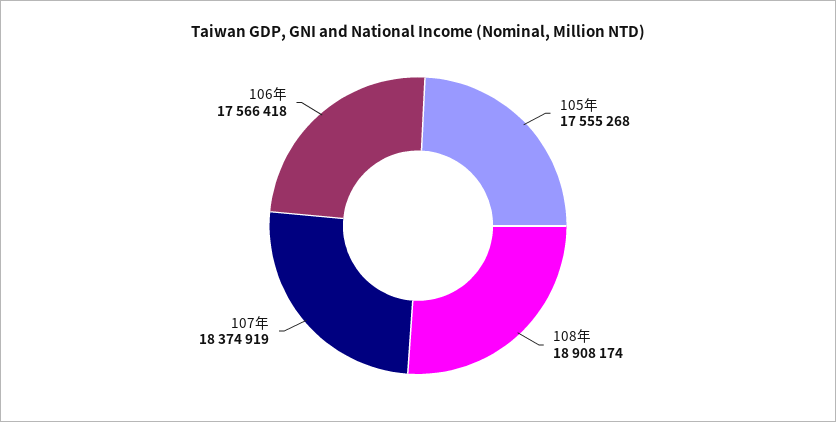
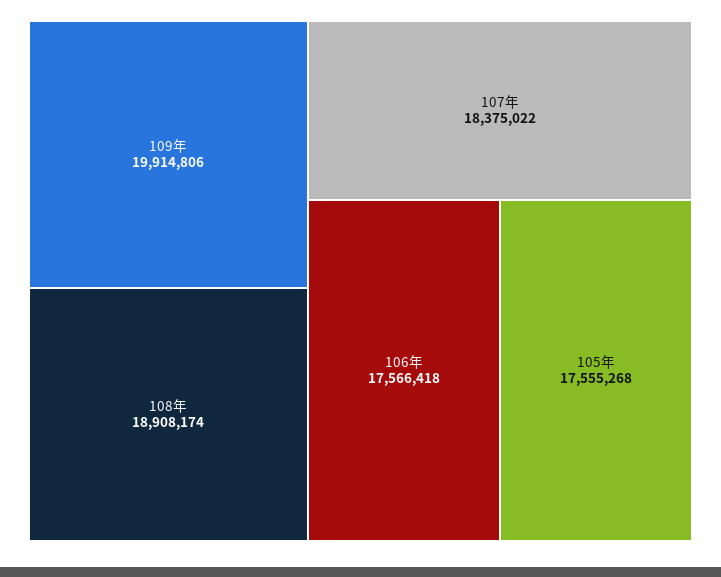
107年: 18374919 -> 18375022
109年: none -> 19914806

